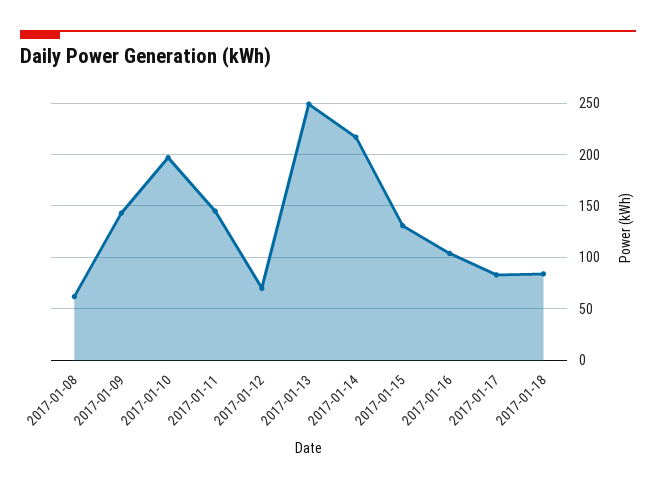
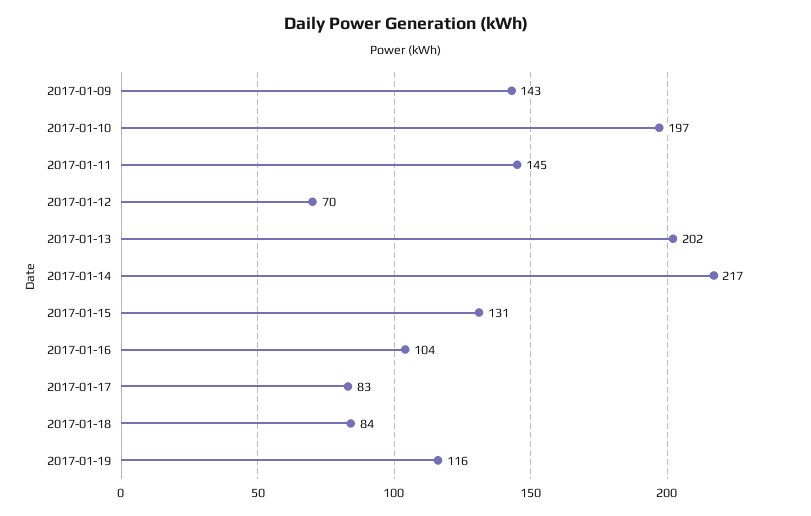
2017-01-08: 60 -> none
2017-01-13: 250 -> 202
2017-01-19: none -> 116

